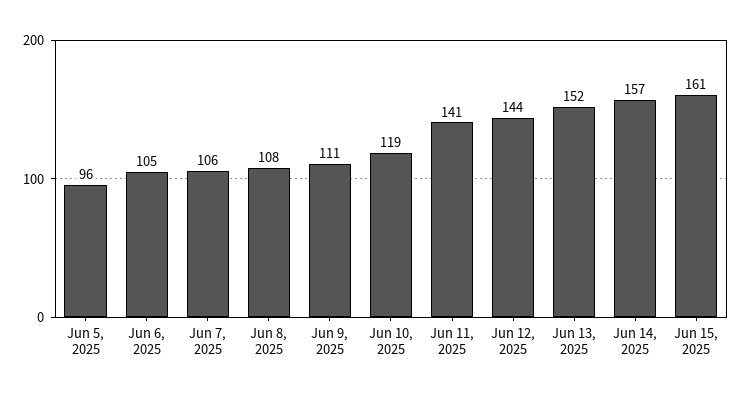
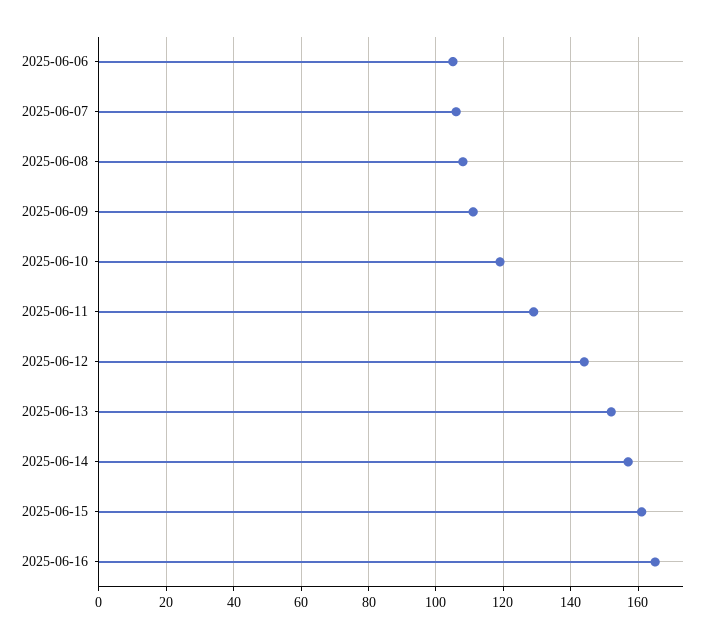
Jun 5, 2025: 96 -> none
Jun 11, 2025: 141 -> 130
2025-06-16: none -> 165

